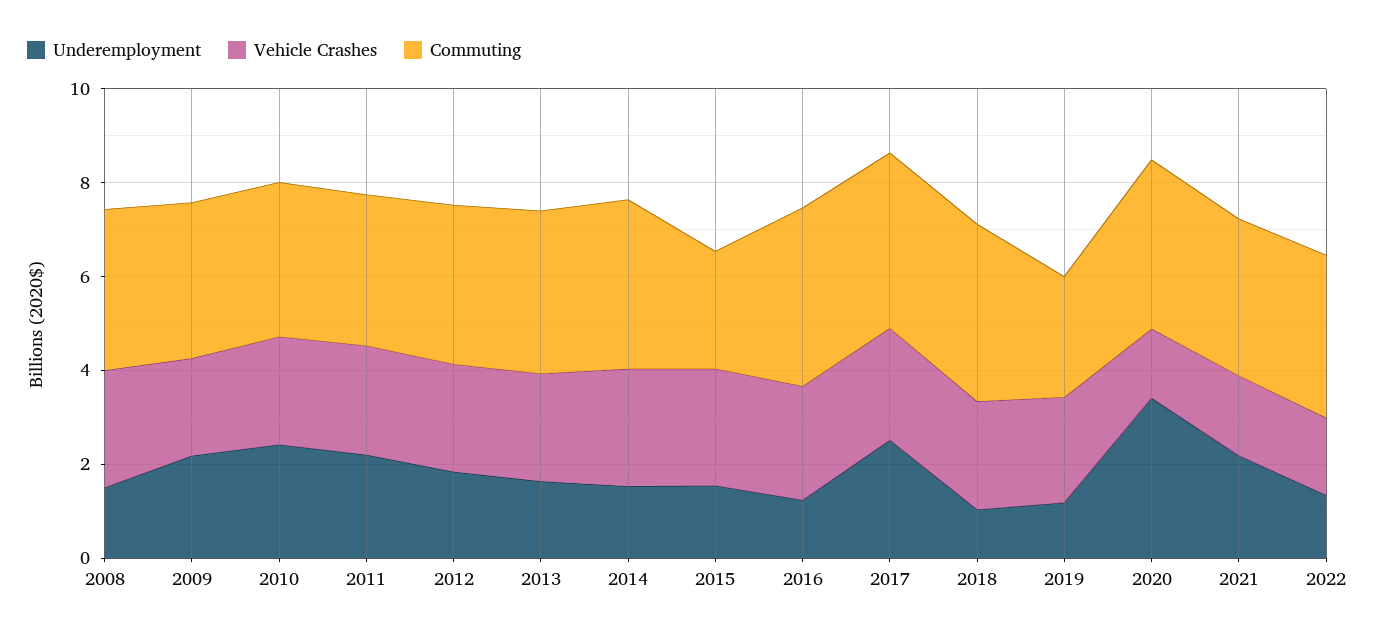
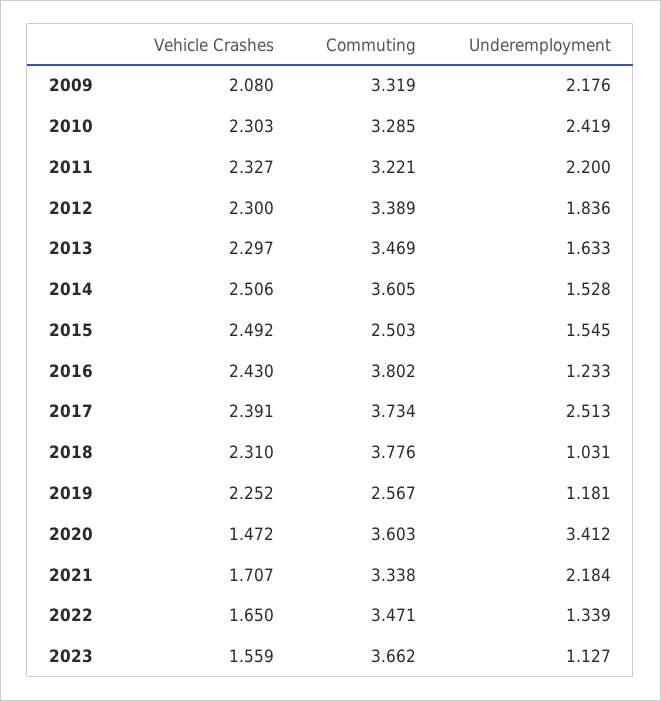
Underemployment, 2008: 1.5 -> none
Vehicle Crashes, 2008: 2.5 -> none
Commuting, 2008: 3.5 -> none
Vehicle Crashes, 2023: none -> 1.559
Commuting, 2023: none -> 3.662
Underemployment, 2023: none -> 1.127

